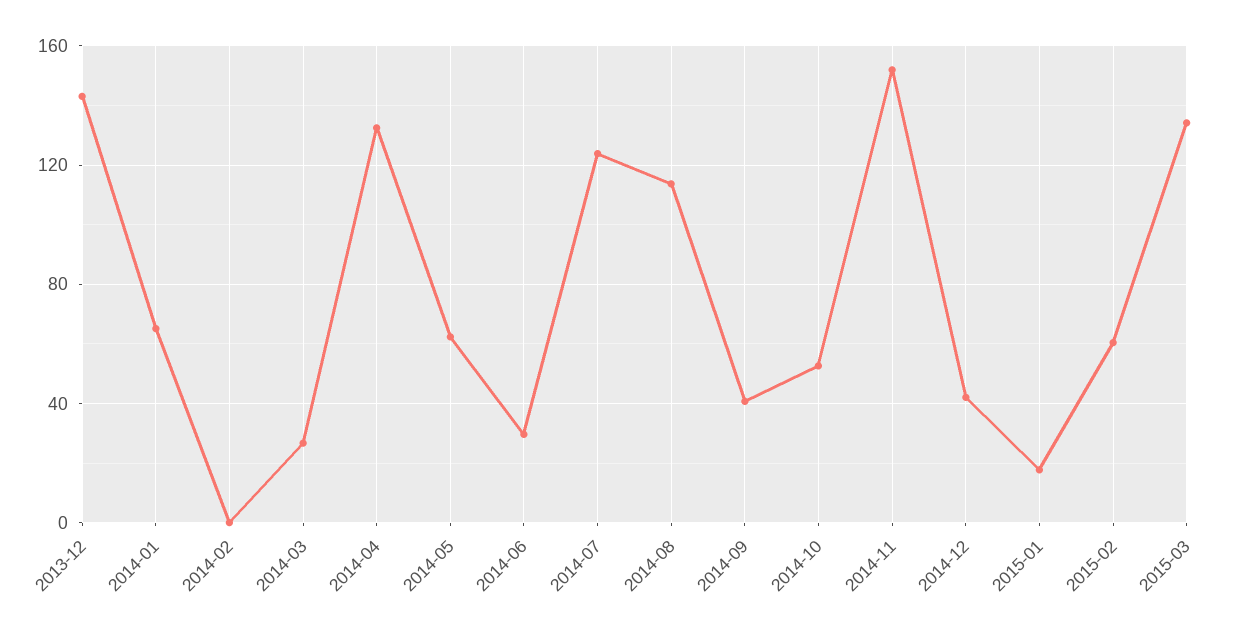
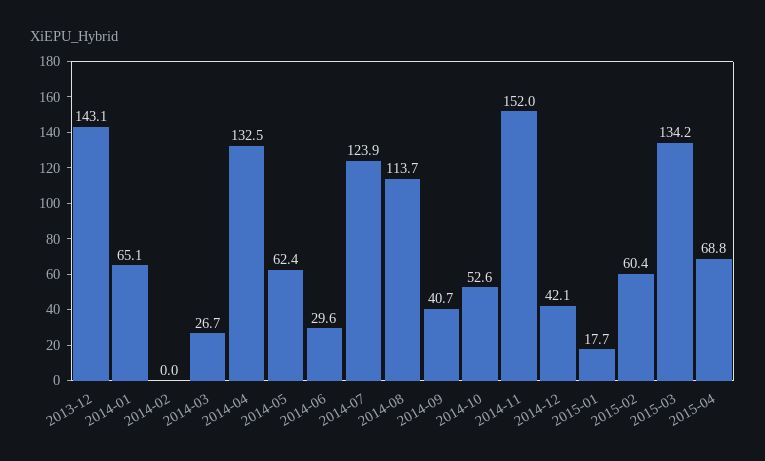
2015-04: none -> 68.8

